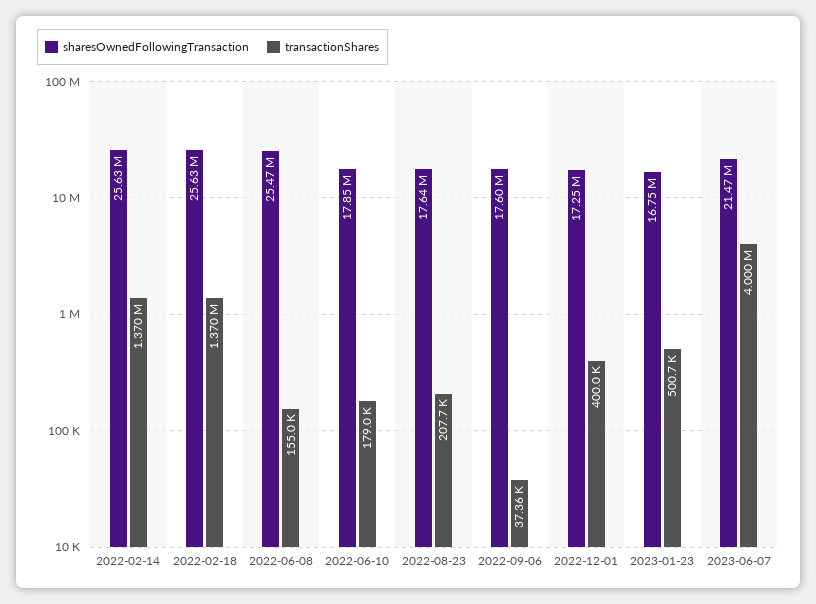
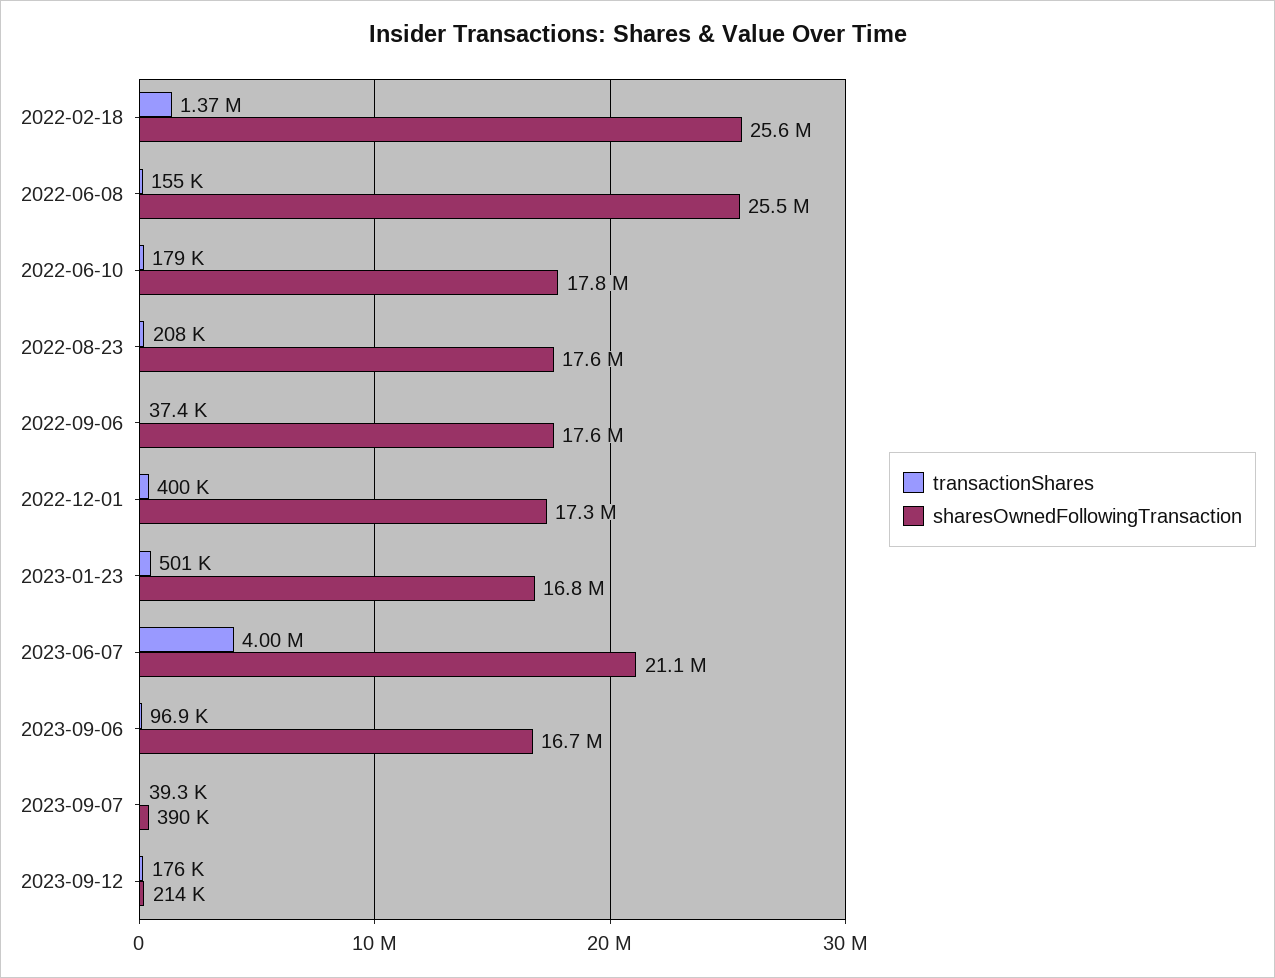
sharesOwnedFollowingTransaction, 2022-02-14: 25630000 -> none
transactionShares, 2022-02-14: 1370000 -> none
sharesOwnedFollowingTransaction, 2023-06-07: 21470000 -> 21100000
transactionShares, 2023-09-06: none -> 96900
sharesOwnedFollowingTransaction, 2023-09-06: none -> 16700000
transactionShares, 2023-09-07: none -> 39300
sharesOwnedFollowingTransaction, 2023-09-07: none -> 390000
transactionShares, 2023-09-12: none -> 176000
sharesOwnedFollowingTransaction, 2023-09-12: none -> 214000

